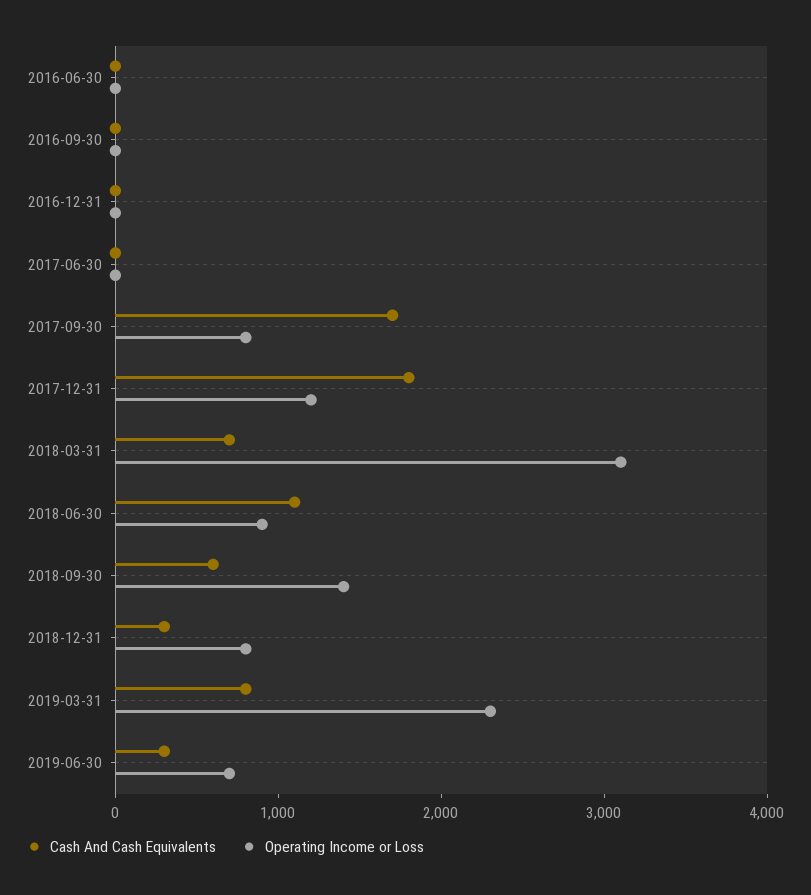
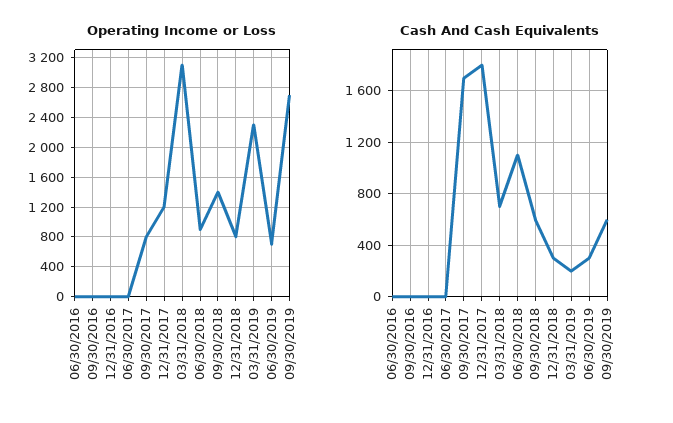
Cash And Cash Equivalents, 2019-03-31: 800 -> 200
Operating Income or Loss, 09/30/2019: none -> 2700
Cash And Cash Equivalents, 09/30/2019: none -> 600

